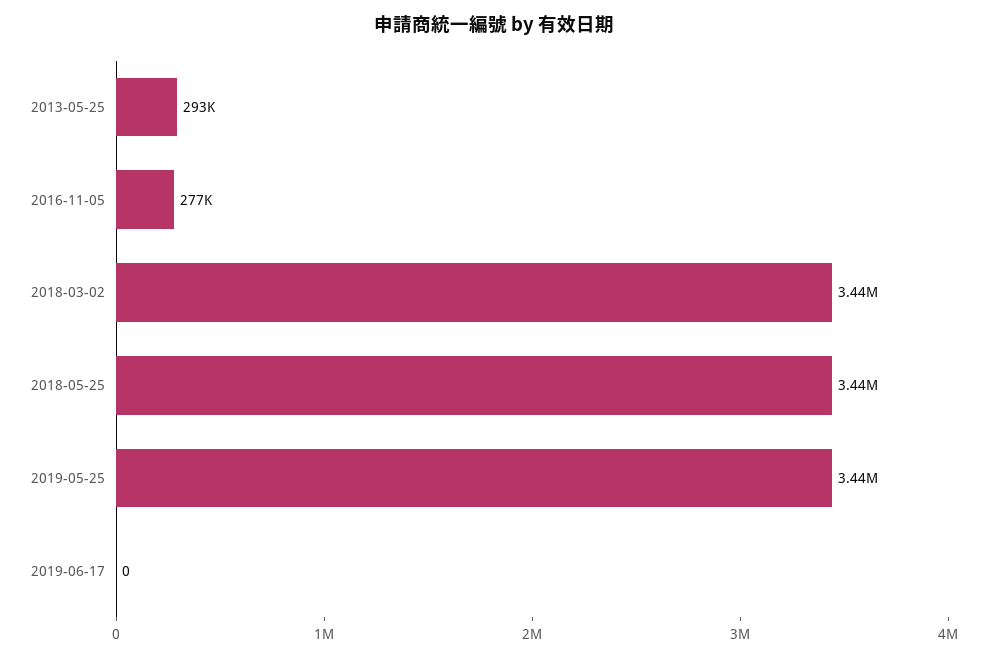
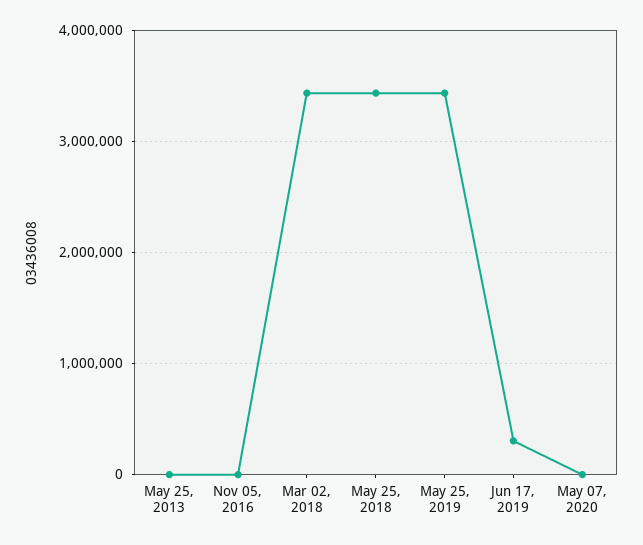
2013-05-25: 293000 -> 0
2016-11-05: 277000 -> 0
2019-06-17: 0 -> 300000
May 07, 2020: none -> 0

